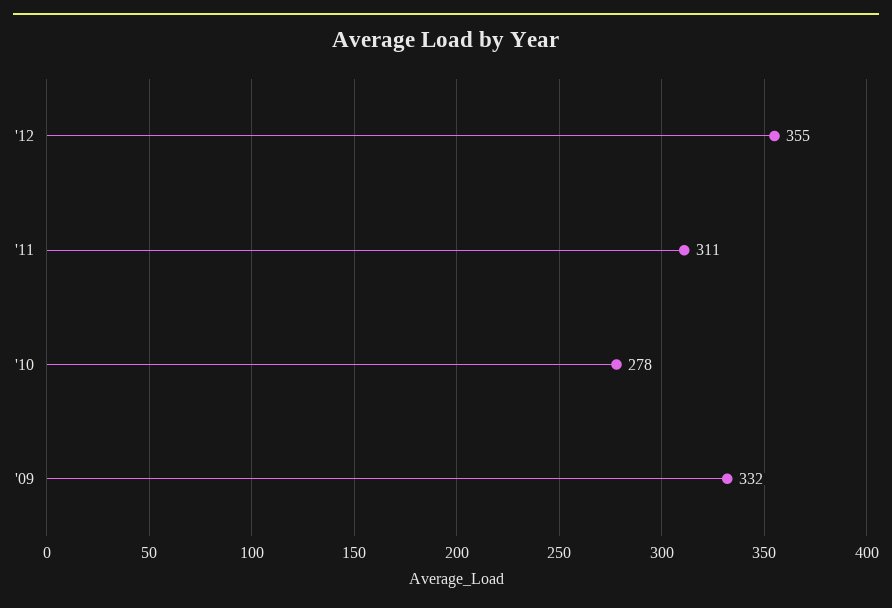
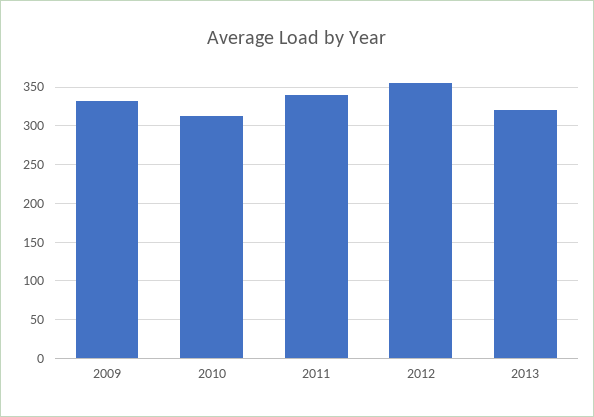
'11: 311 -> 340
'10: 278 -> 310
2013: none -> 320

